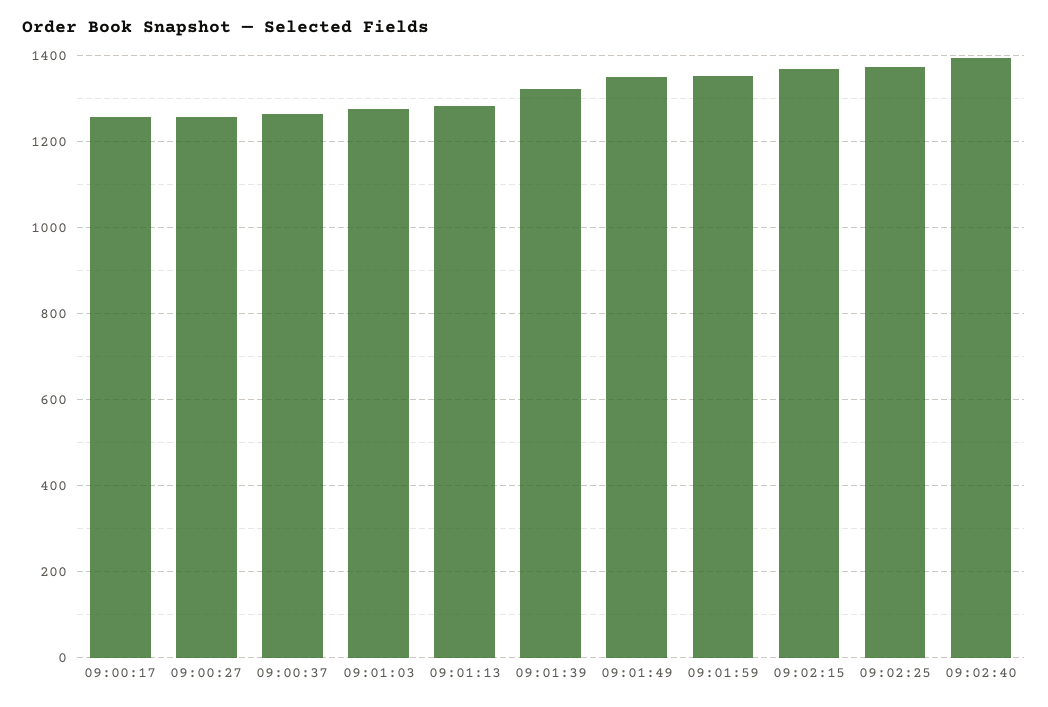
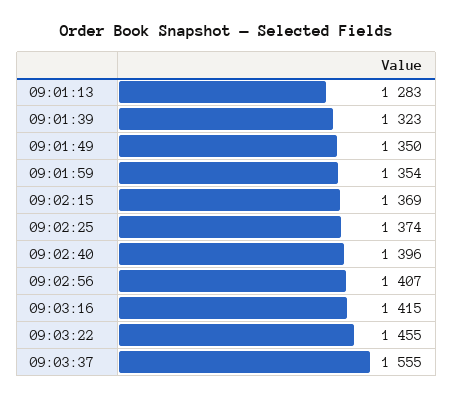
09:00:17: 1260 -> none
09:00:27: 1260 -> none
09:00:37: 1260 -> none
09:01:03: 1280 -> none
09:02:56: none -> 1407
09:03:16: none -> 1415
09:03:22: none -> 1455
09:03:37: none -> 1555

